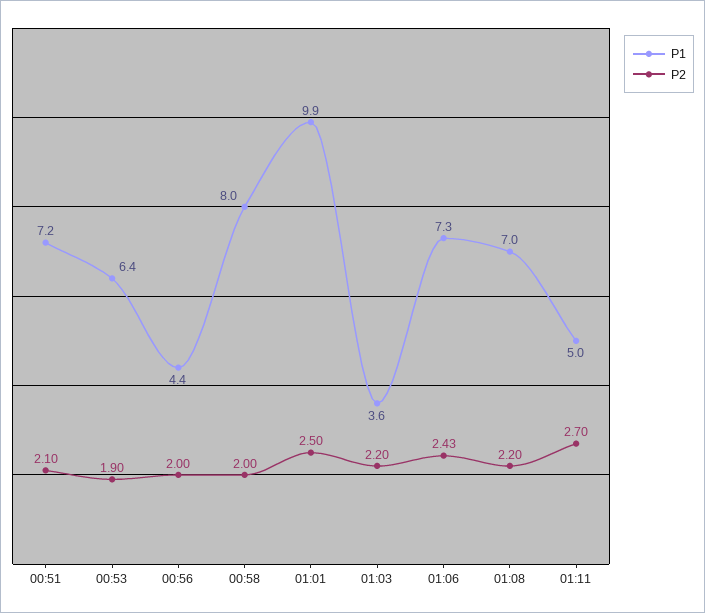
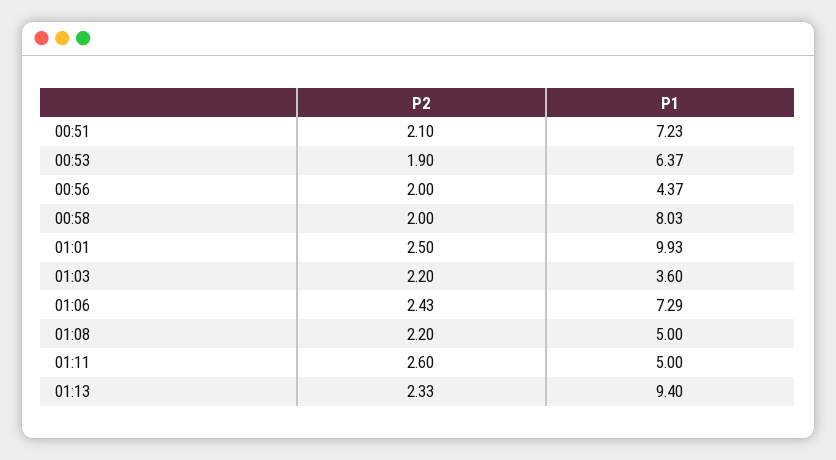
P1, 01:08: 7 -> 5
P2, 01:11: 2.7 -> 2.6
P2, 01:13: none -> 2.33
P1, 01:13: none -> 9.4

